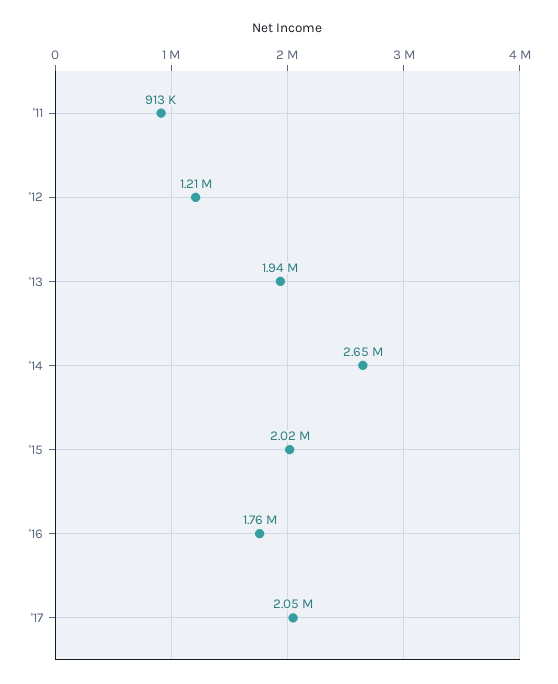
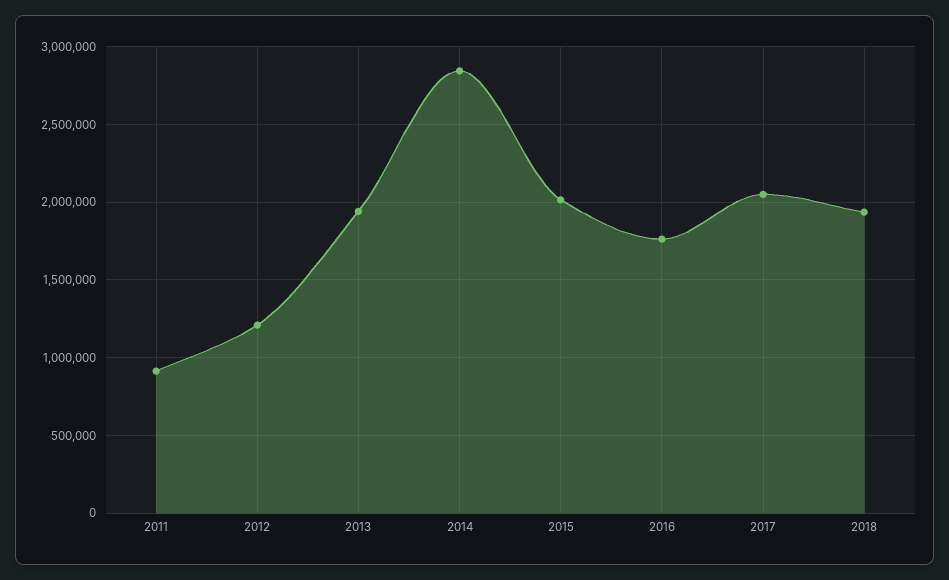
'14: 2650000 -> 2850000
2018: none -> 1950000

